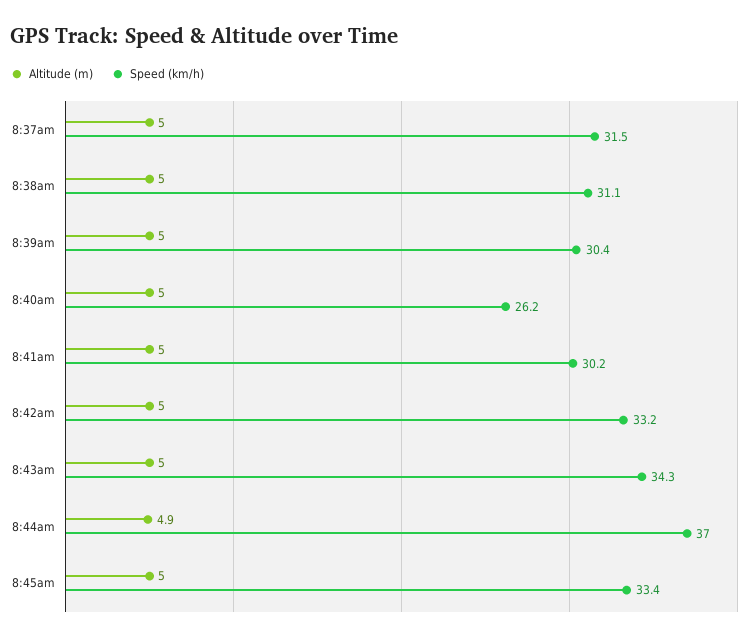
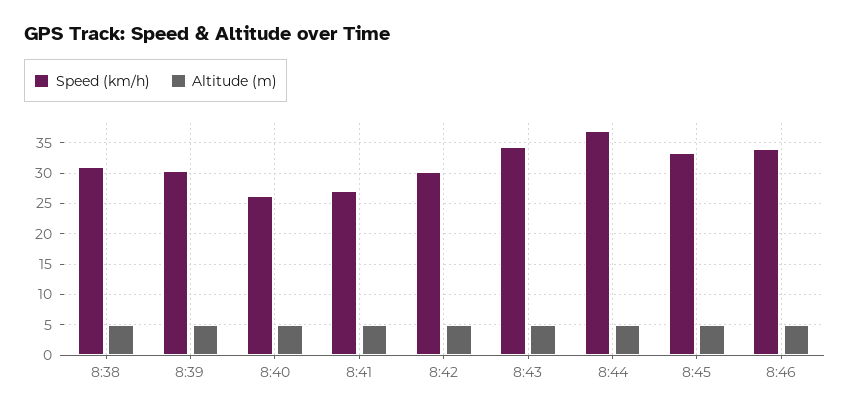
Altitude (m), 8:37am: 5 -> none
Speed (km/h), 8:37am: 31.5 -> none
Speed (km/h), 8:41am: 30.2 -> 27
Speed (km/h), 8:42am: 33.2 -> 30
Speed (km/h), 8:46: none -> 34
Altitude (m), 8:46: none -> 5

